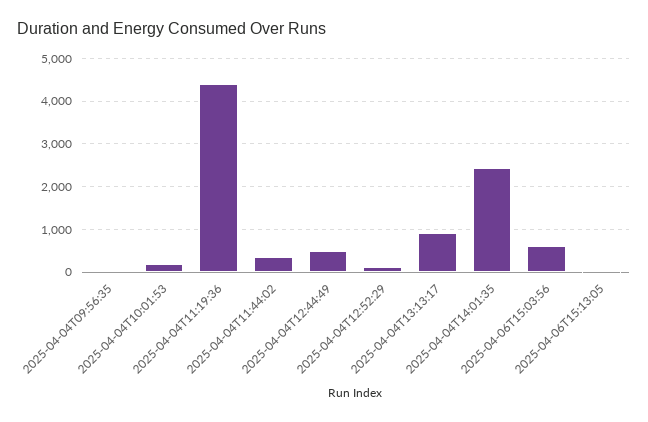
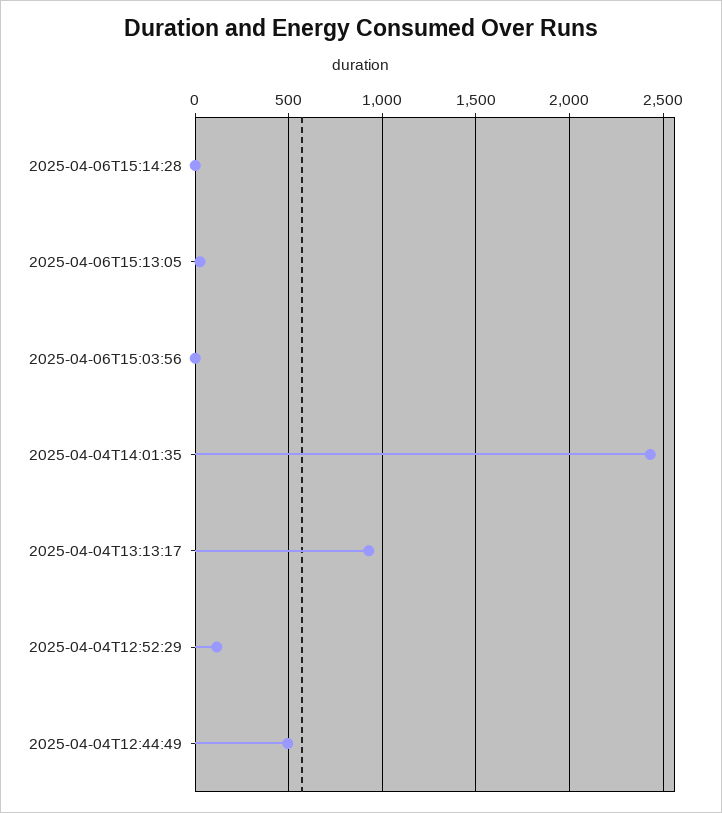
2025-04-04T09:56:35: 0 -> none
2025-04-04T10:01:53: 200 -> none
2025-04-04T11:19:36: 4400 -> none
2025-04-04T11:44:02: 400 -> none
2025-04-06T15:03:56: 600 -> 0
2025-04-06T15:14:28: none -> 0

